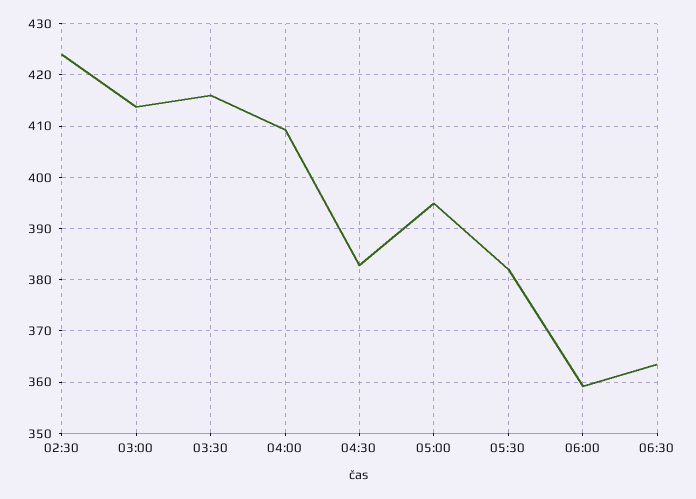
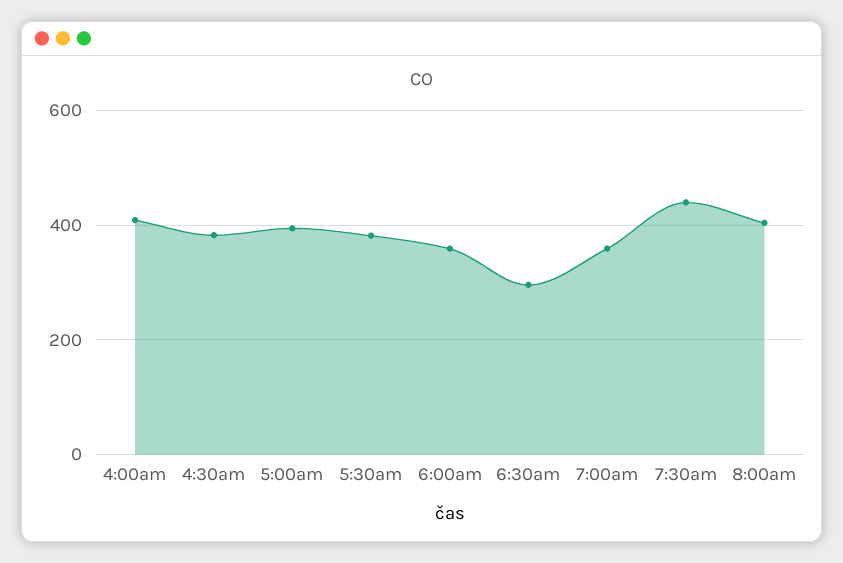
02:30: 424 -> none
03:00: 414 -> none
03:30: 416 -> none
06:30: 364 -> 300
7:00am: none -> 360
7:30am: none -> 440
8:00am: none -> 400

